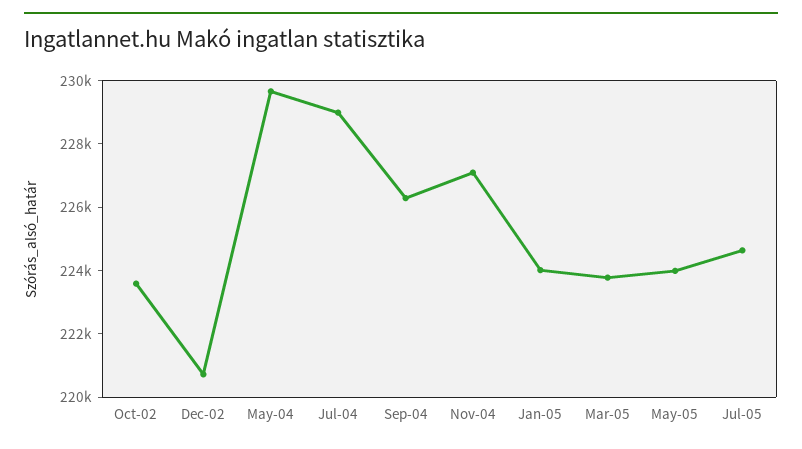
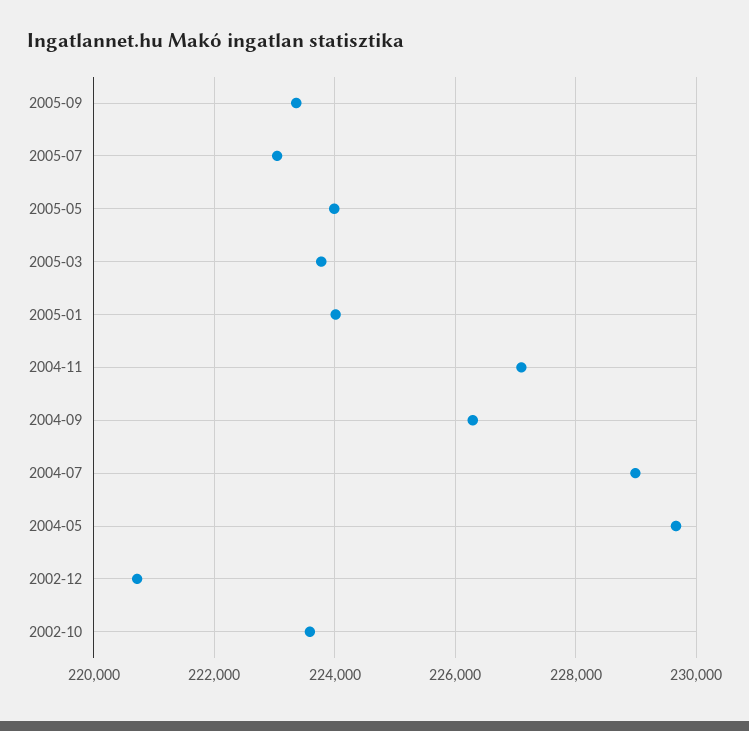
Jul-05: 224500 -> 223000
2005-09: none -> 223400

